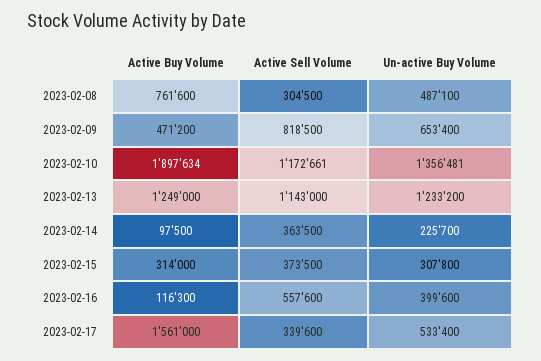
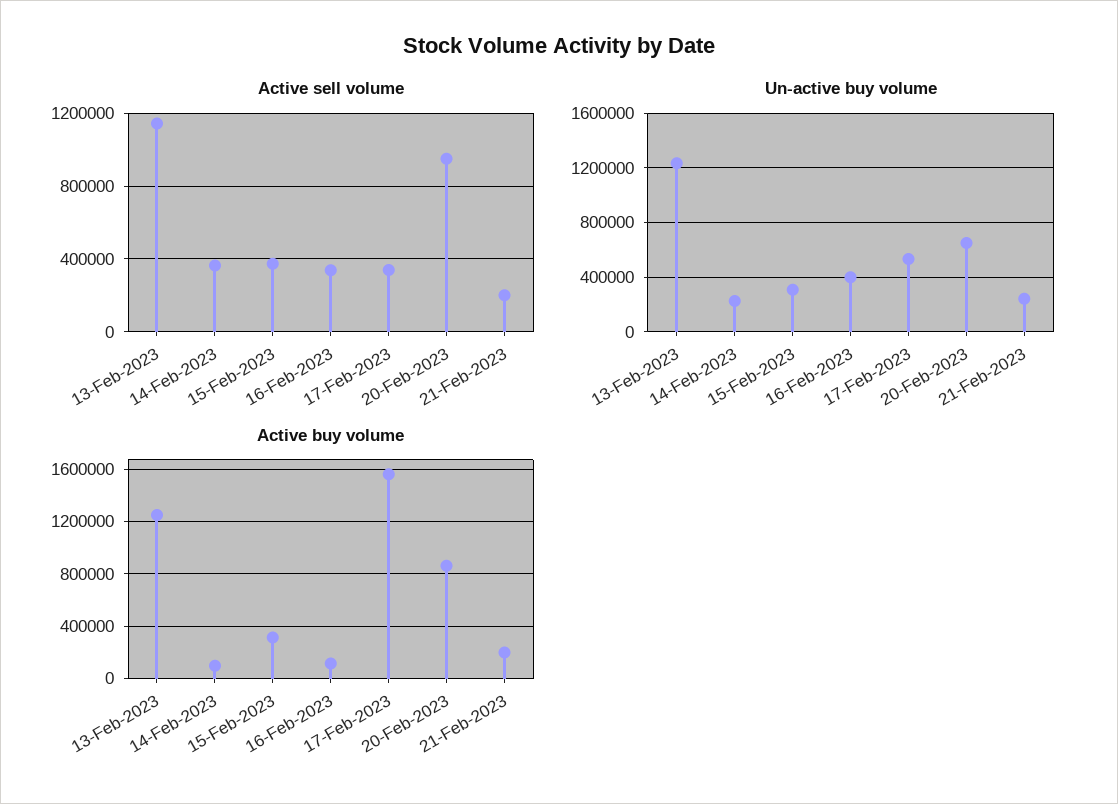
Active Buy Volume, 2023-02-08: 761600 -> none
Active Sell Volume, 2023-02-08: 304500 -> none
Un-active Buy Volume, 2023-02-08: 487100 -> none
Active Buy Volume, 2023-02-09: 471200 -> none
Active Sell Volume, 2023-02-09: 818500 -> none
Un-active Buy Volume, 2023-02-09: 653400 -> none
Active Buy Volume, 2023-02-10: 1897634 -> none
Active Sell Volume, 2023-02-10: 1172661 -> none
Un-active Buy Volume, 2023-02-10: 1356481 -> none
Active Sell Volume, 2023-02-16: 557600 -> 350000
Active Sell Volume, 20-Feb-2023: none -> 950000
Active Sell Volume, 21-Feb-2023: none -> 200000
Un-active Buy Volume, 20-Feb-2023: none -> 650000
Un-active Buy Volume, 21-Feb-2023: none -> 250000
Active Buy Volume, 20-Feb-2023: none -> 850000
Active Buy Volume, 21-Feb-2023: none -> 200000

